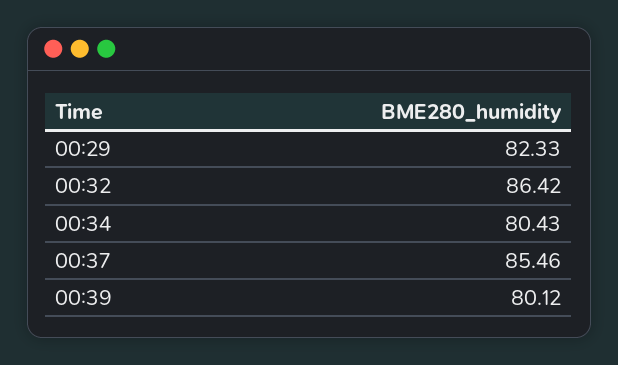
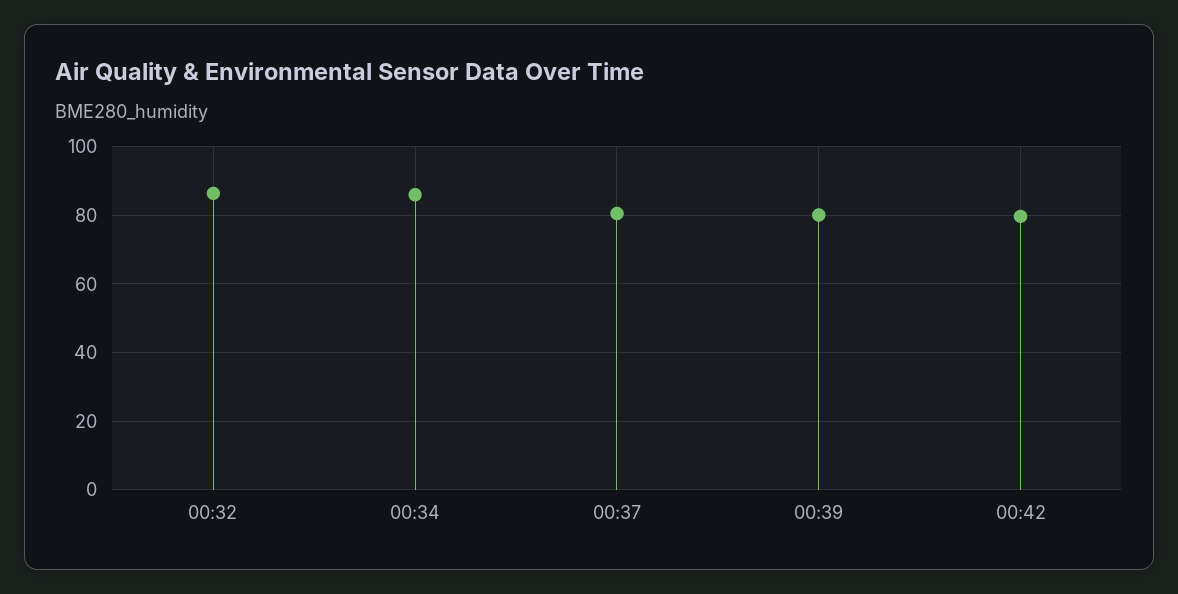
00:29: 82.33 -> none
00:34: 80.43 -> 86
00:37: 85.46 -> 80
00:42: none -> 80

